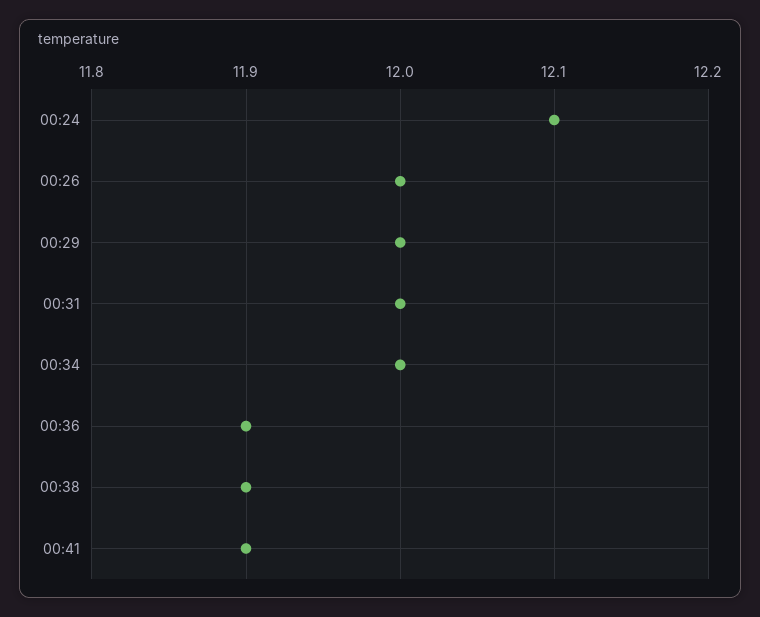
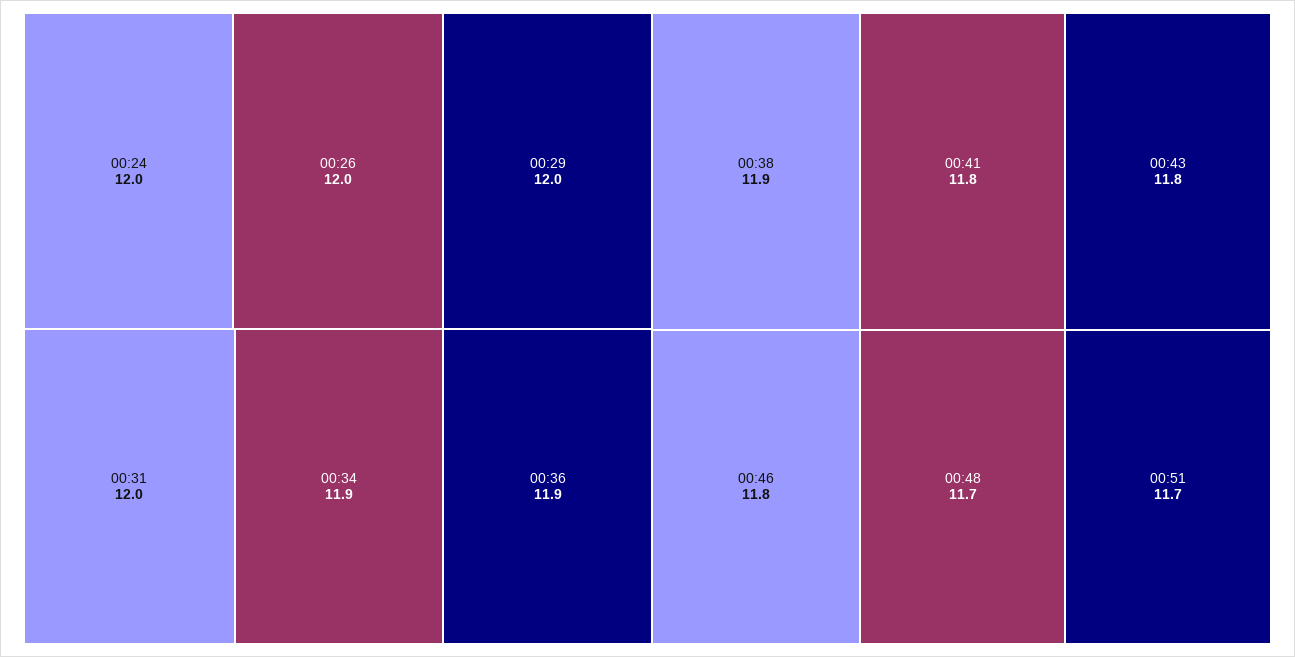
00:24: 12.1 -> 12
00:34: 12 -> 11.9
00:41: 11.9 -> 11.8
00:43: none -> 11.8
00:46: none -> 11.8
00:48: none -> 11.7
00:51: none -> 11.7

